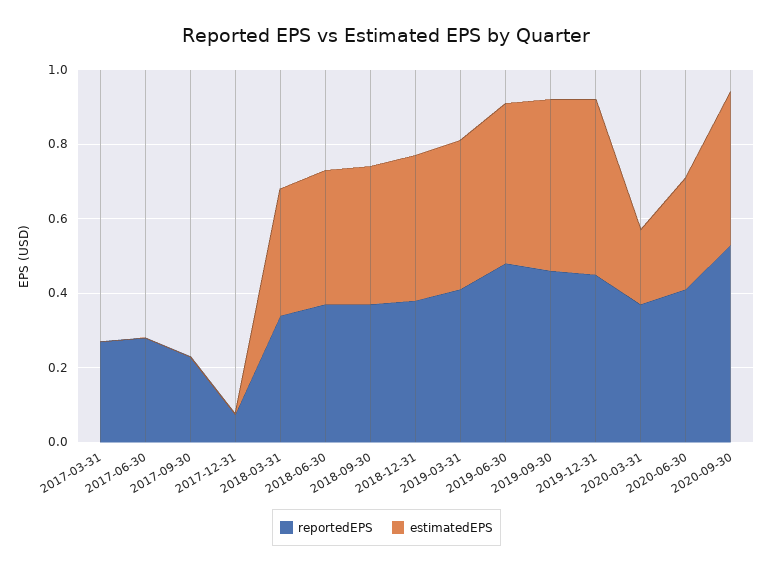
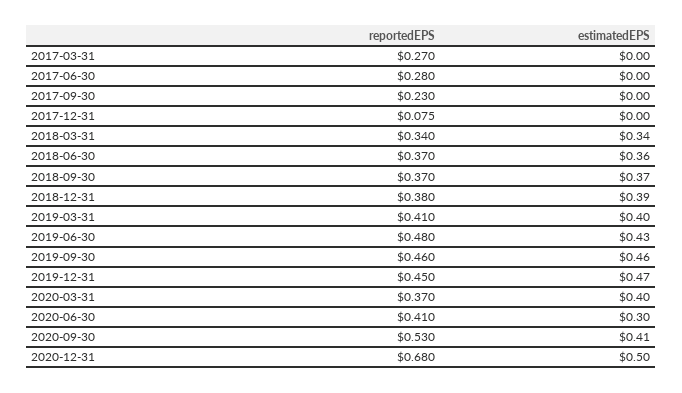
estimatedEPS, 2020-03-31: 0.2 -> 0.4
reportedEPS, 2020-12-31: none -> 0.68
estimatedEPS, 2020-12-31: none -> 0.5

